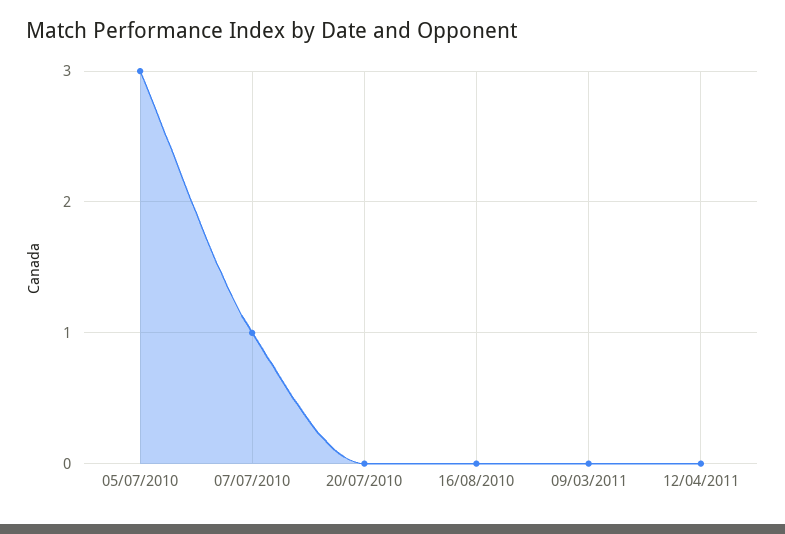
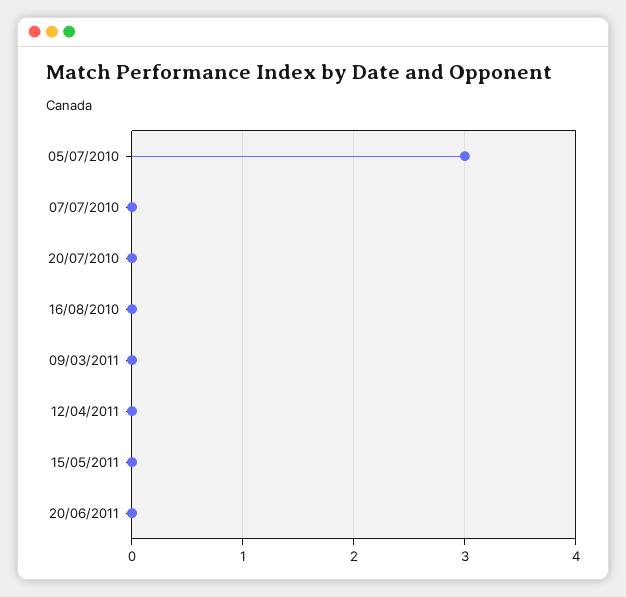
07/07/2010: 1 -> 0
15/05/2011: none -> 0
20/06/2011: none -> 0

